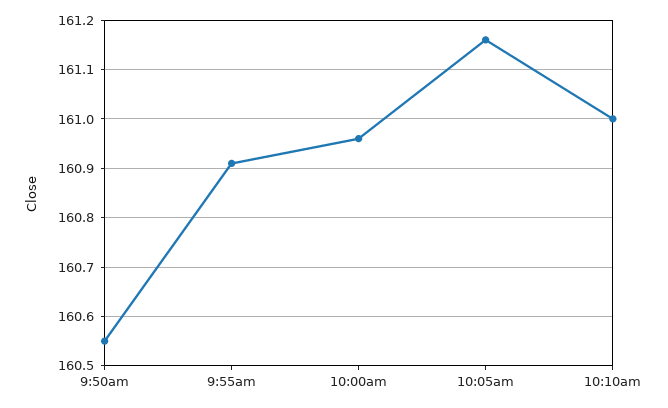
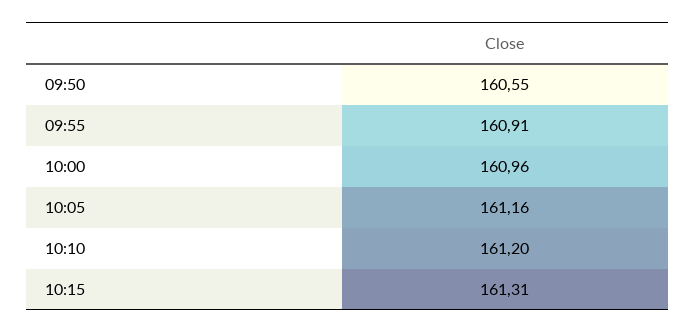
10:10am: 161 -> 161.2
10:15: none -> 161.31

